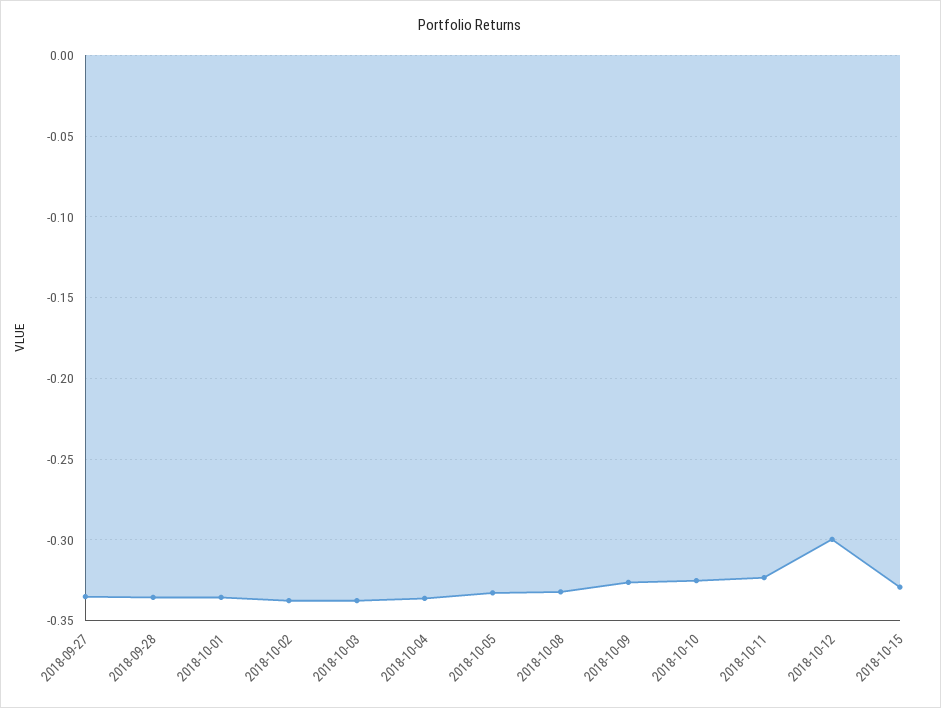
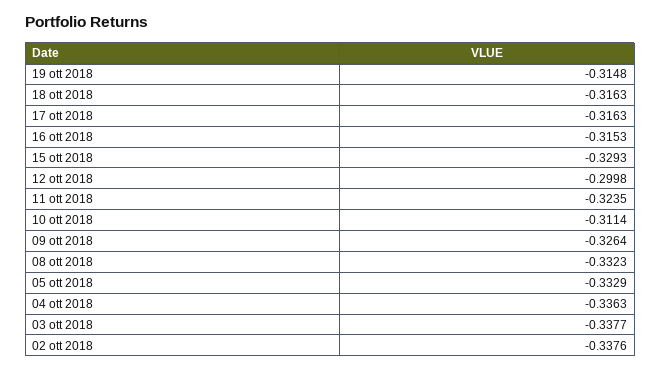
2018-09-27: -0.335 -> none
2018-09-28: -0.335 -> none
2018-10-01: -0.335 -> none
2018-10-10: -0.325 -> -0.3114
19 ott 2018: none -> -0.3148
18 ott 2018: none -> -0.3163
17 ott 2018: none -> -0.3163
16 ott 2018: none -> -0.3153

